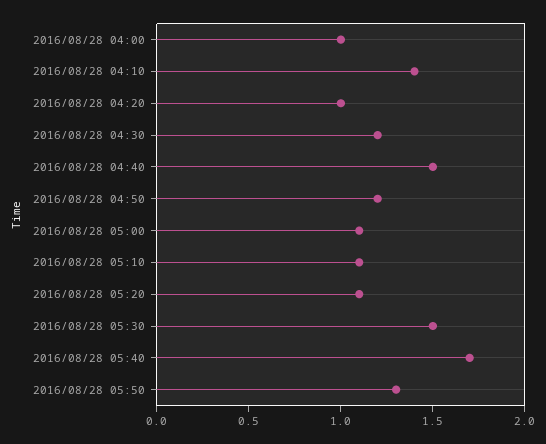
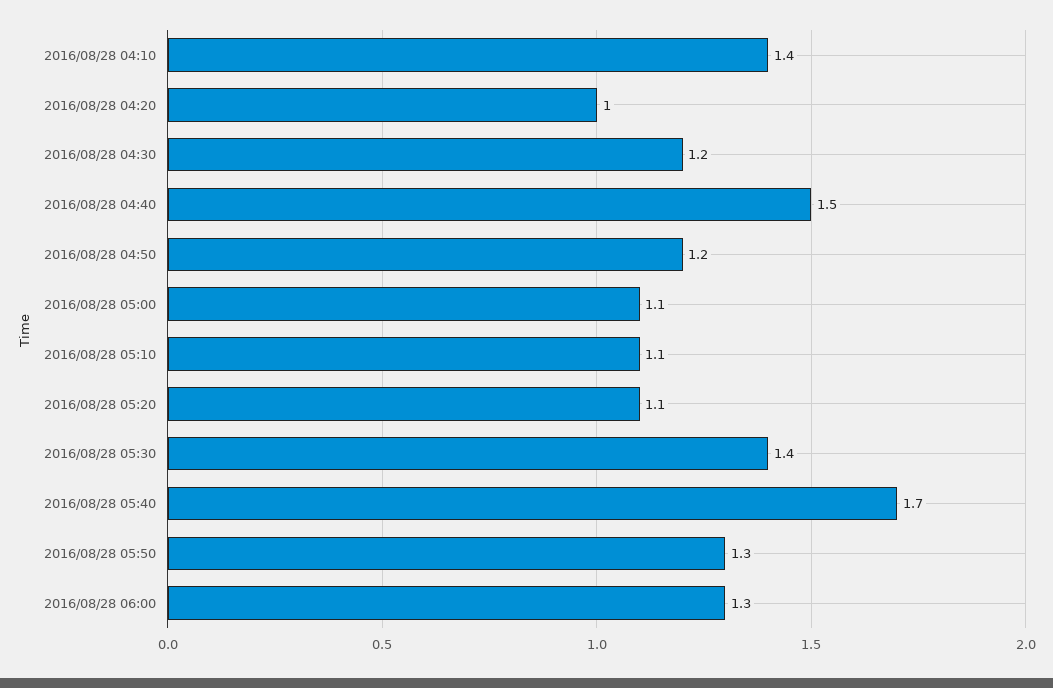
2016/08/28 04:00: 1 -> none
2016/08/28 05:30: 1.5 -> 1.4
2016/08/28 06:00: none -> 1.3

